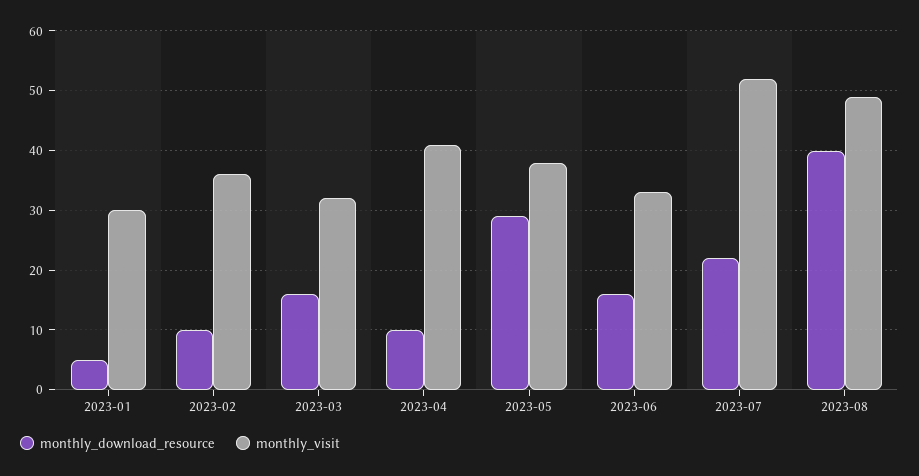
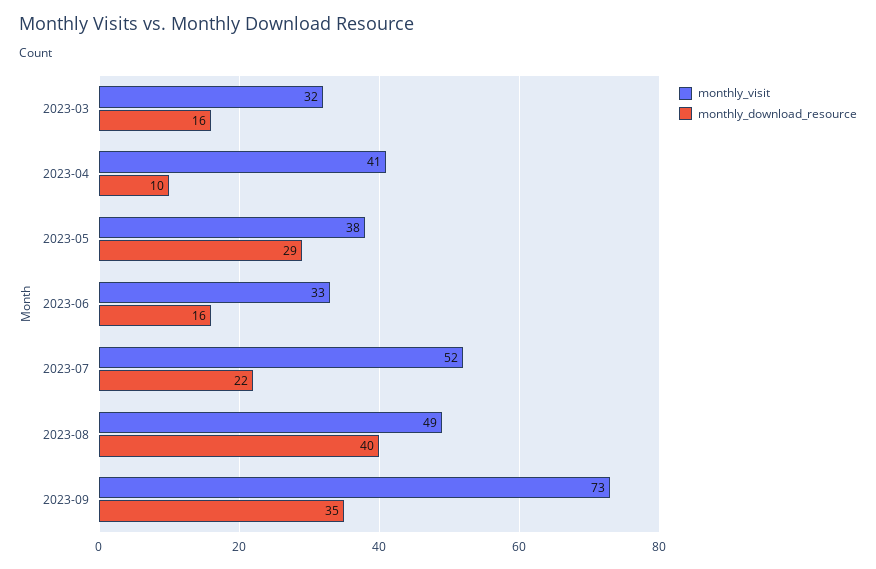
monthly_download_resource, 2023-01: 5 -> none
monthly_visit, 2023-01: 30 -> none
monthly_download_resource, 2023-02: 10 -> none
monthly_visit, 2023-02: 35 -> none
monthly_visit, 2023-09: none -> 73
monthly_download_resource, 2023-09: none -> 35

